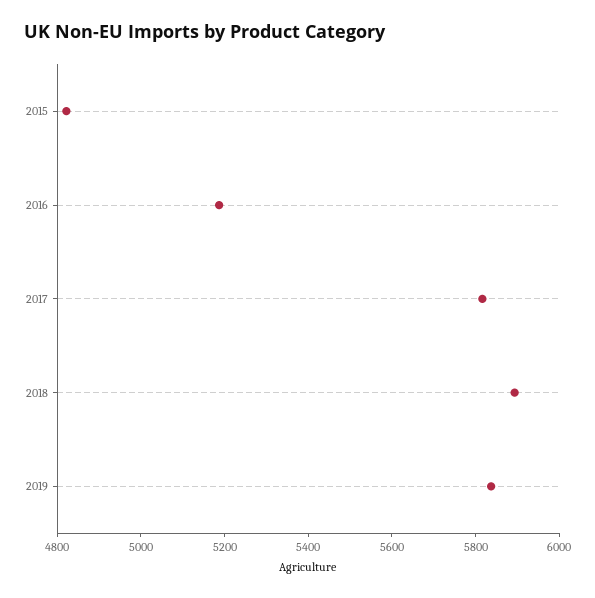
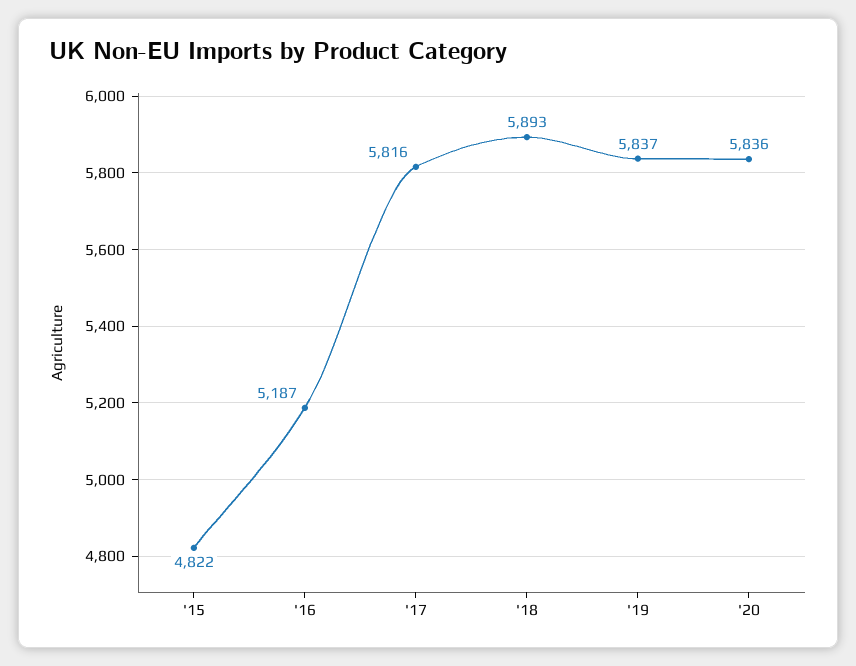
'20: none -> 5836

